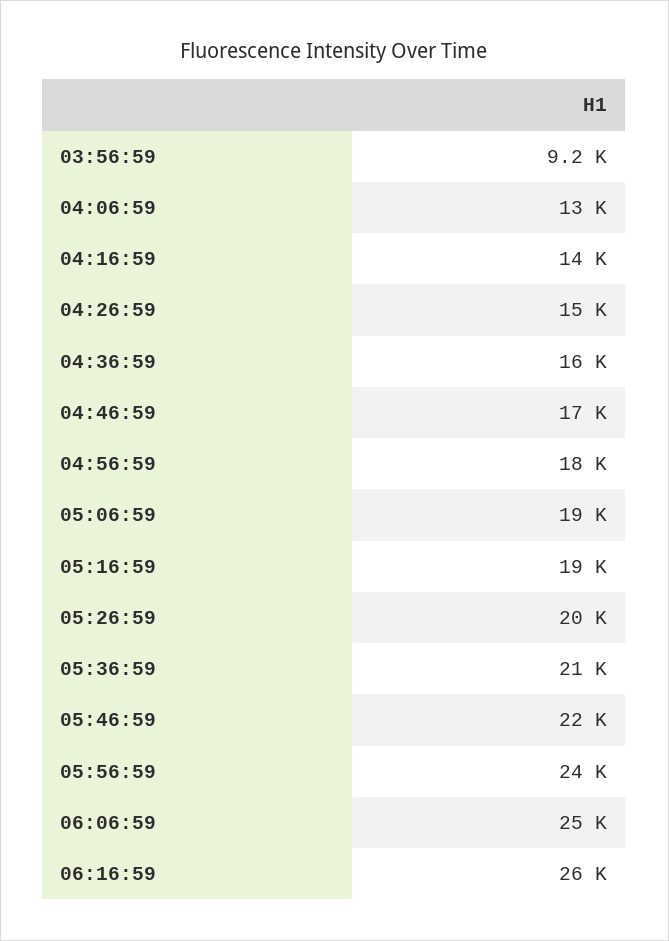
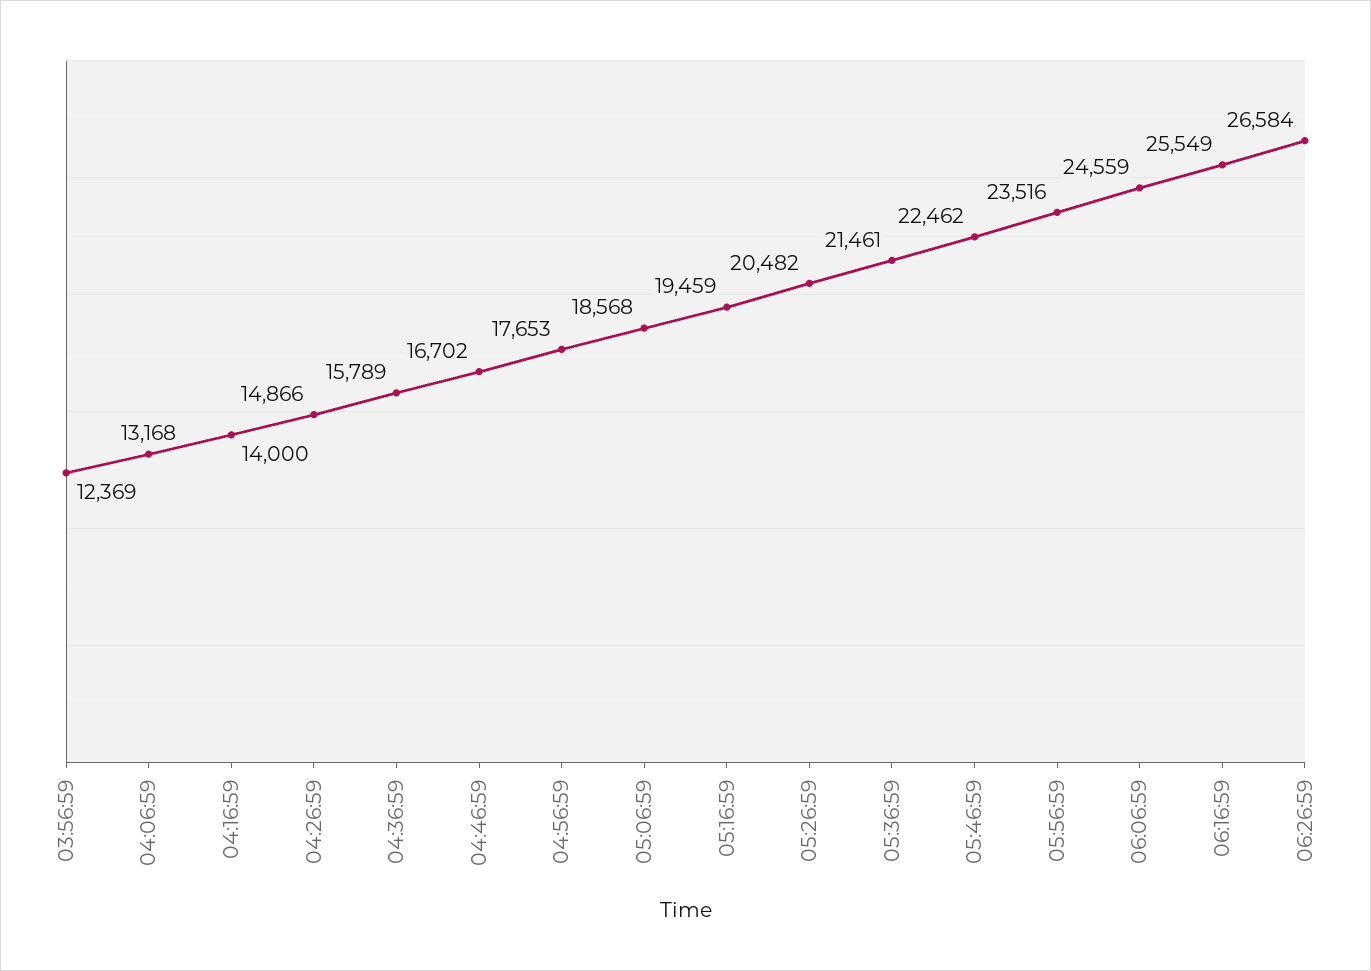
03:56:59: 9200 -> 12369
06:26:59: none -> 26584

